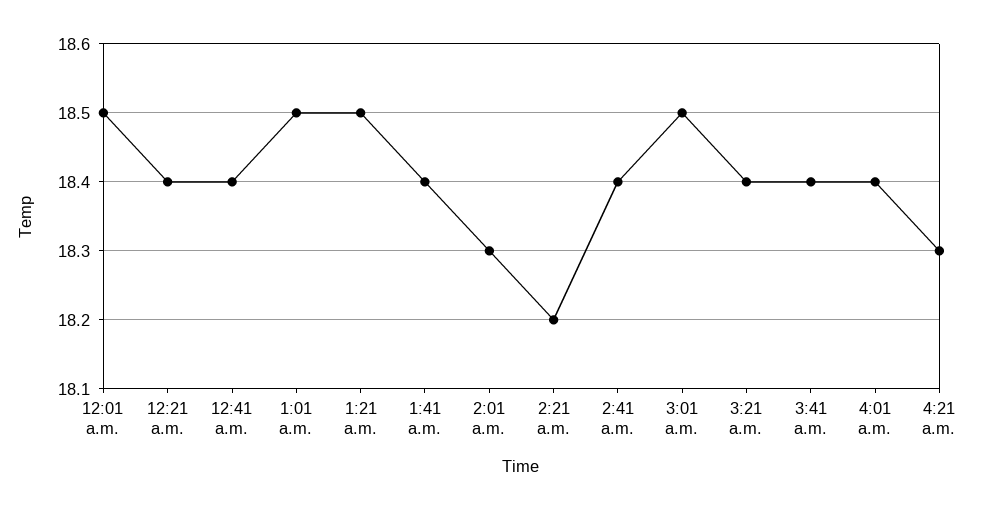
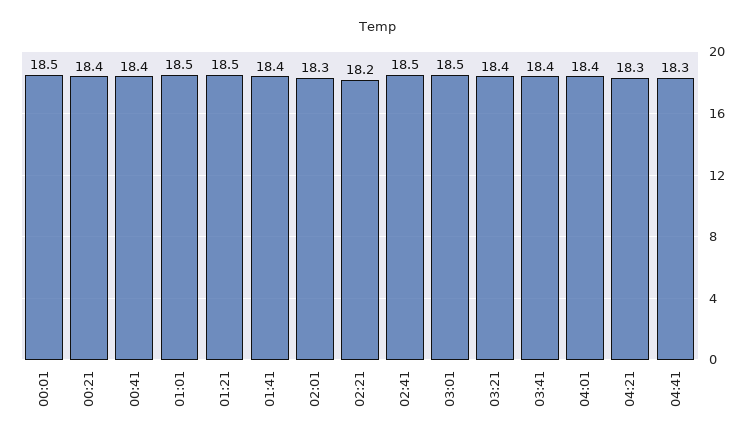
2:41 a.m.: 18.4 -> 18.5
04:41: none -> 18.3

